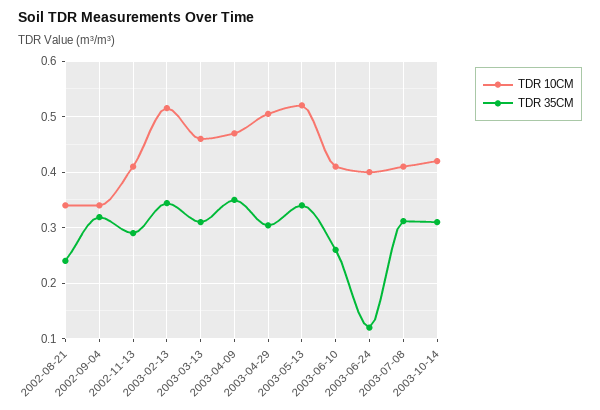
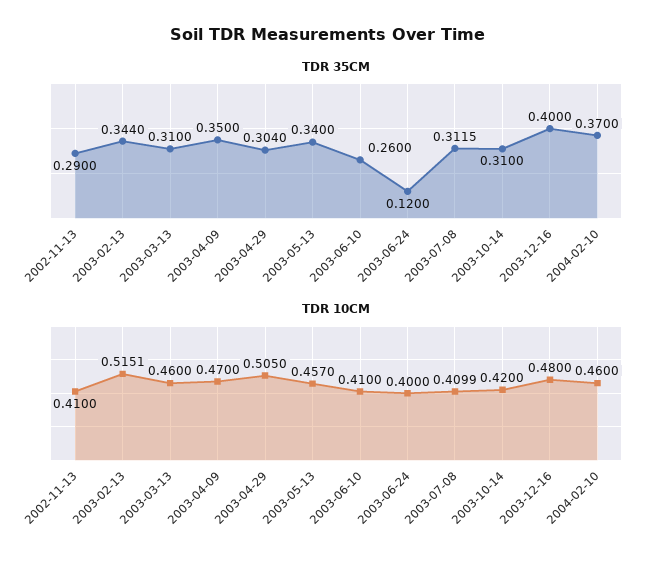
TDR 10CM, 2002-08-21: 0.34 -> none
TDR 35CM, 2002-08-21: 0.24 -> none
TDR 10CM, 2002-09-04: 0.34 -> none
TDR 35CM, 2002-09-04: 0.32 -> none
TDR 10CM, 2003-05-13: 0.52 -> 0.457
TDR 35CM, 2003-12-16: none -> 0.4
TDR 35CM, 2004-02-10: none -> 0.37
TDR 10CM, 2003-12-16: none -> 0.48
TDR 10CM, 2004-02-10: none -> 0.46

